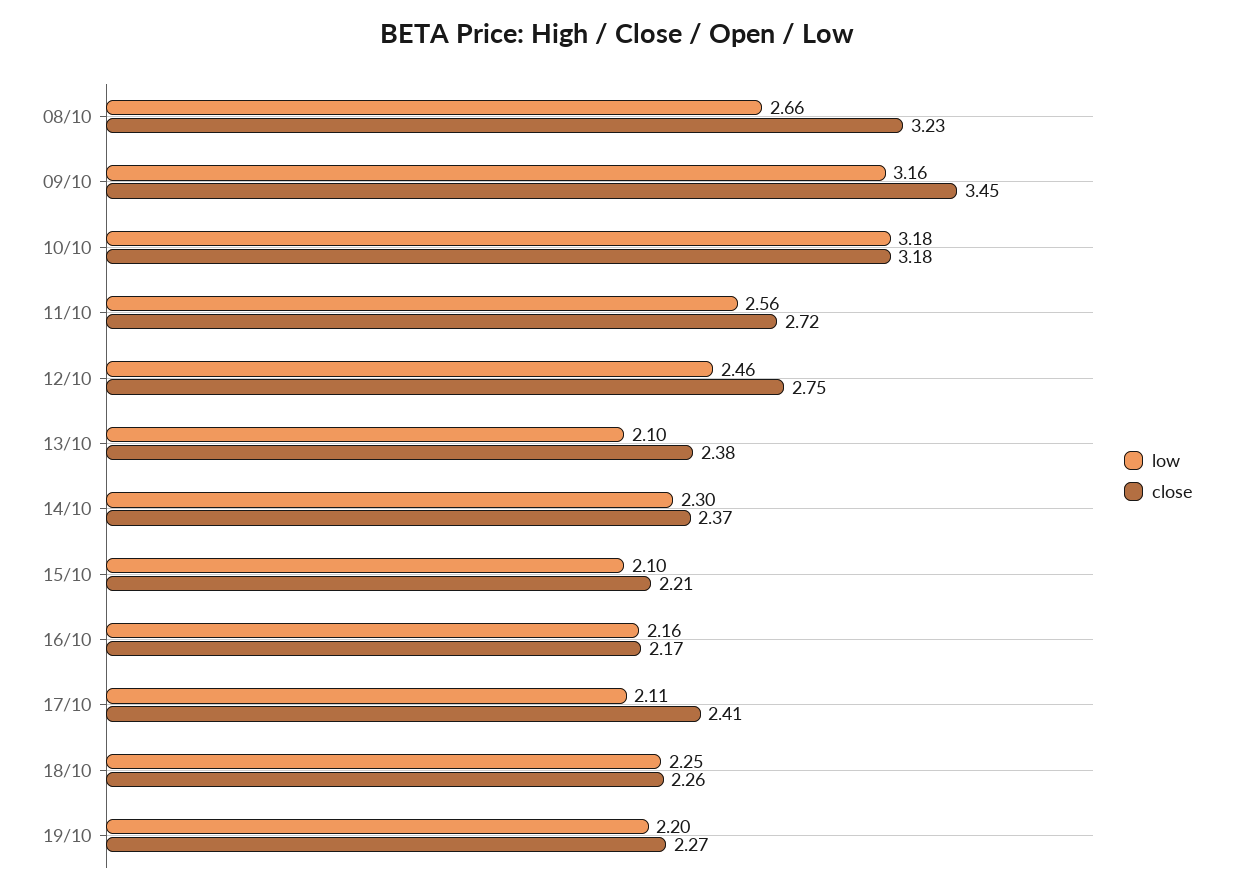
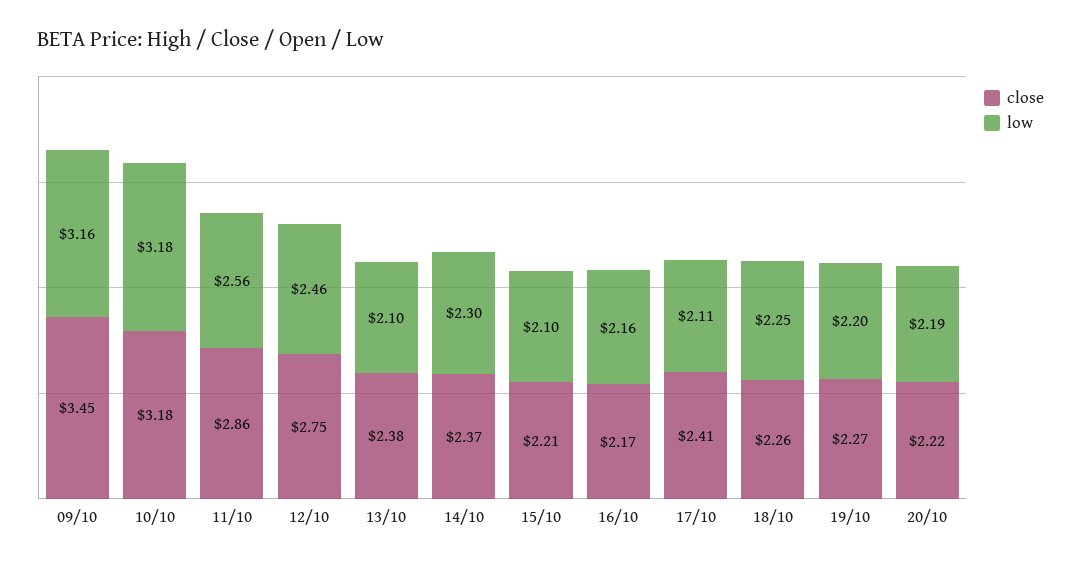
low, 08/10: 2.66 -> none
close, 08/10: 3.23 -> none
close, 11/10: 2.72 -> 2.86
close, 20/10: none -> 2.22
low, 20/10: none -> 2.19

